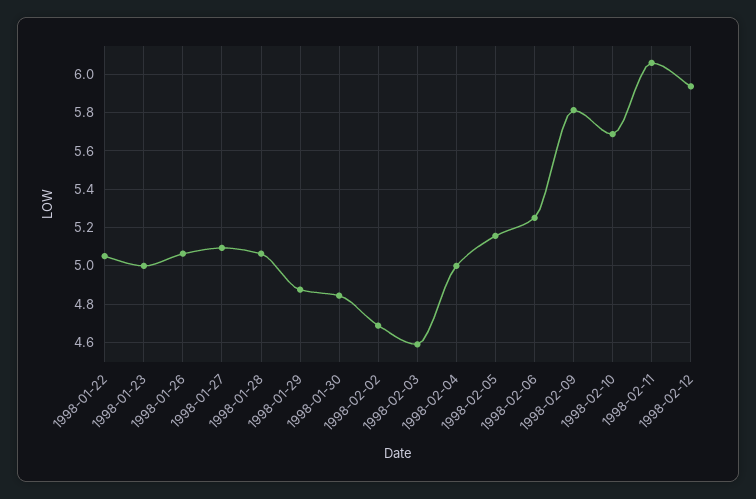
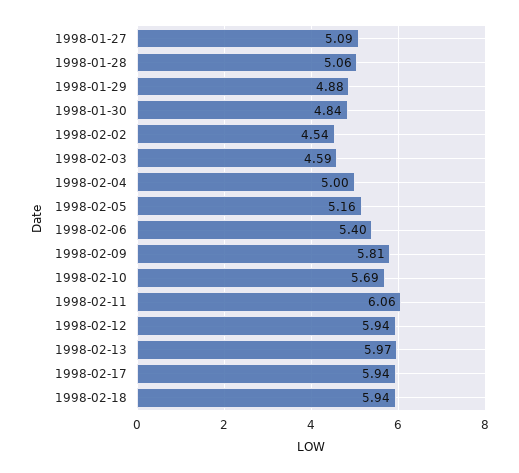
1998-01-22: 5.05 -> none
1998-01-23: 5 -> none
1998-01-26: 5.05 -> none
1998-02-02: 4.7 -> 4.54
1998-02-06: 5.25 -> 5.4
1998-02-13: none -> 5.97
1998-02-17: none -> 5.94
1998-02-18: none -> 5.94

